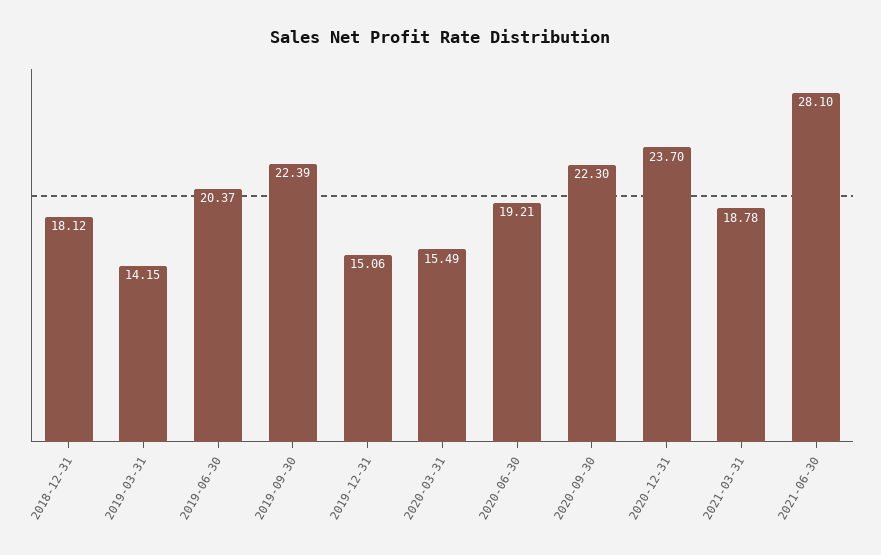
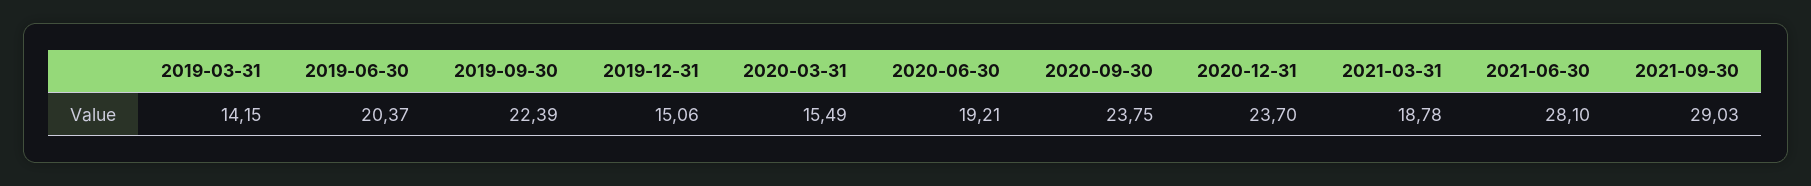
2018-12-31: 18.12 -> none
2020-09-30: 22.3 -> 23.75
2021-09-30: none -> 29.03

